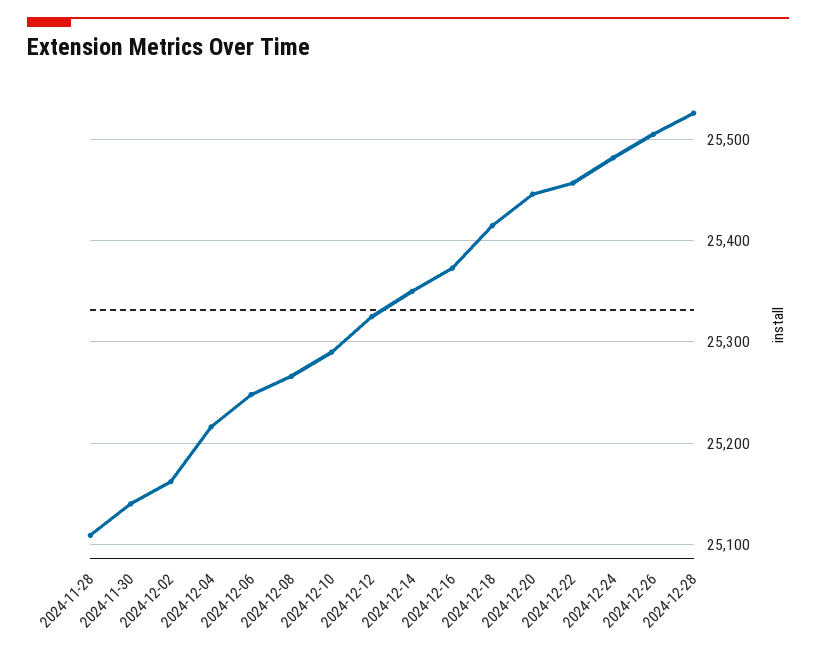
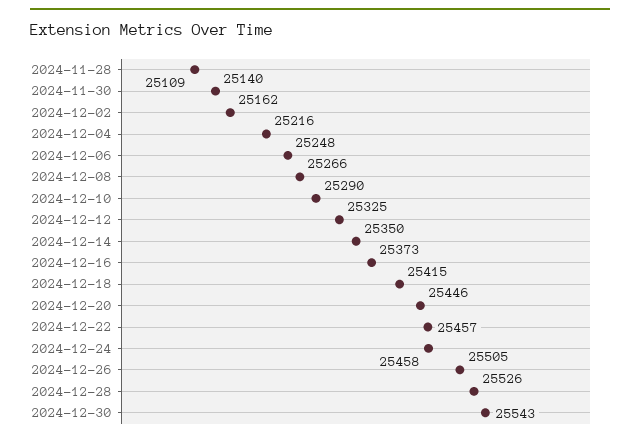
2024-12-24: 25480 -> 25458
2024-12-30: none -> 25543

